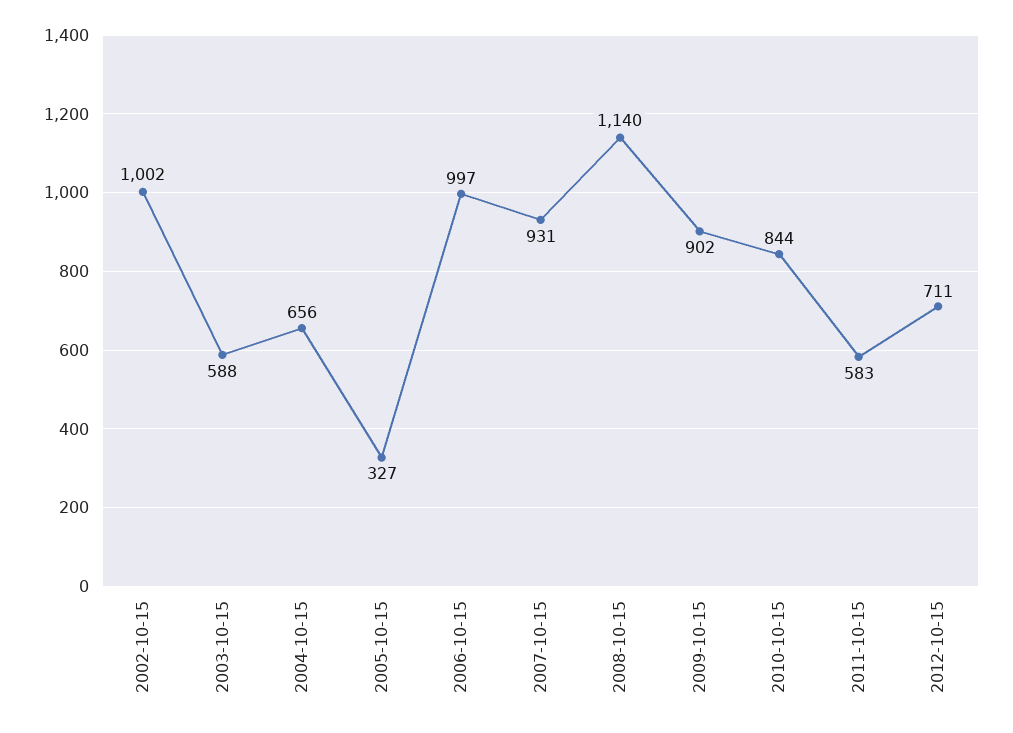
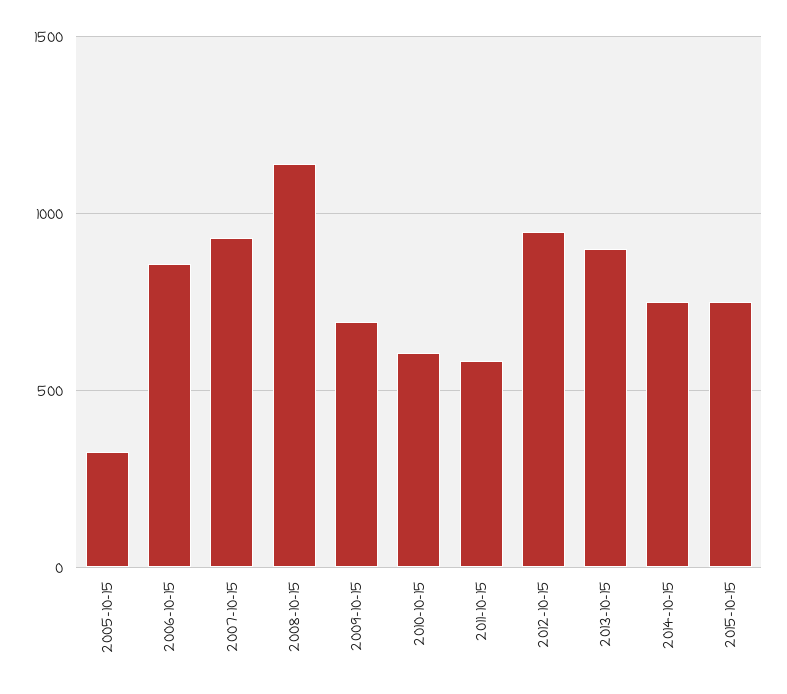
2002-10-15: 1002 -> none
2003-10-15: 588 -> none
2004-10-15: 656 -> none
2006-10-15: 997 -> 850
2009-10-15: 902 -> 700
2010-10-15: 844 -> 600
2012-10-15: 711 -> 950
2013-10-15: none -> 900
2014-10-15: none -> 750
2015-10-15: none -> 750

